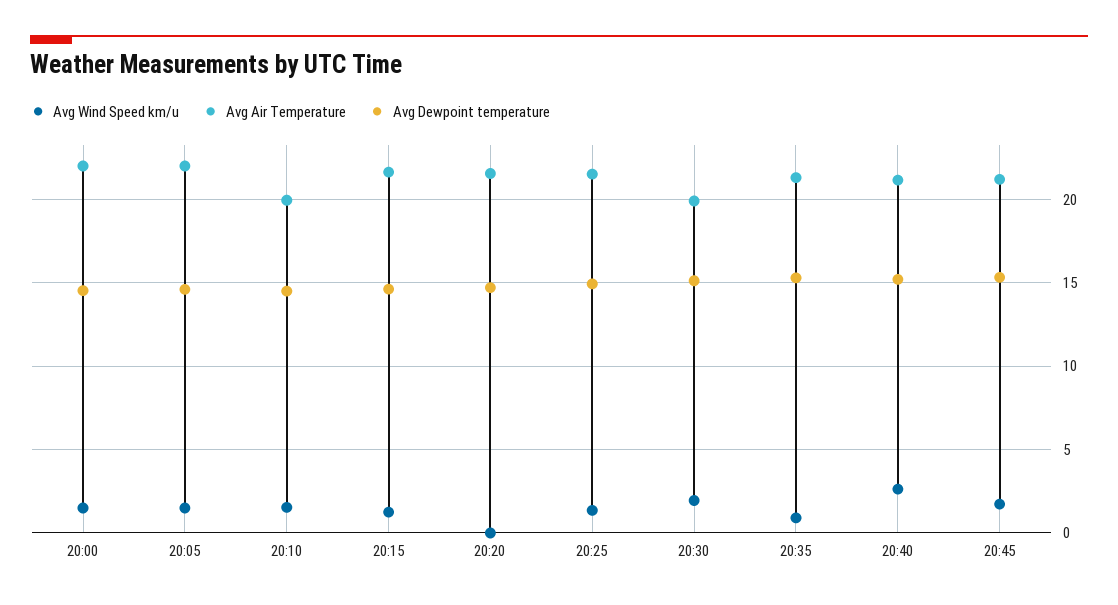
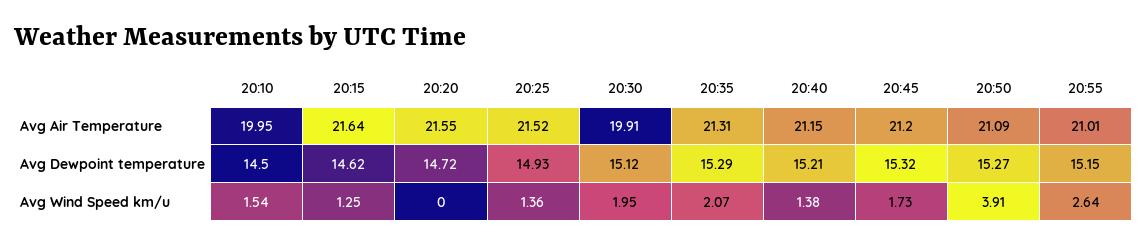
Avg Wind Speed km/u, 20:00: 1.5 -> none
Avg Air Temperature, 20:00: 22 -> none
Avg Dewpoint temperature, 20:00: 14.5 -> none
Avg Wind Speed km/u, 20:05: 1.5 -> none
Avg Air Temperature, 20:05: 22 -> none
Avg Dewpoint temperature, 20:05: 14.5 -> none
Avg Wind Speed km/u, 20:35: 1 -> 2.07
Avg Wind Speed km/u, 20:40: 2.5 -> 1.38
Avg Air Temperature, 20:50: none -> 21.09
Avg Air Temperature, 20:55: none -> 21.01
Avg Dewpoint temperature, 20:50: none -> 15.27
Avg Dewpoint temperature, 20:55: none -> 15.15
Avg Wind Speed km/u, 20:50: none -> 3.91
Avg Wind Speed km/u, 20:55: none -> 2.64

